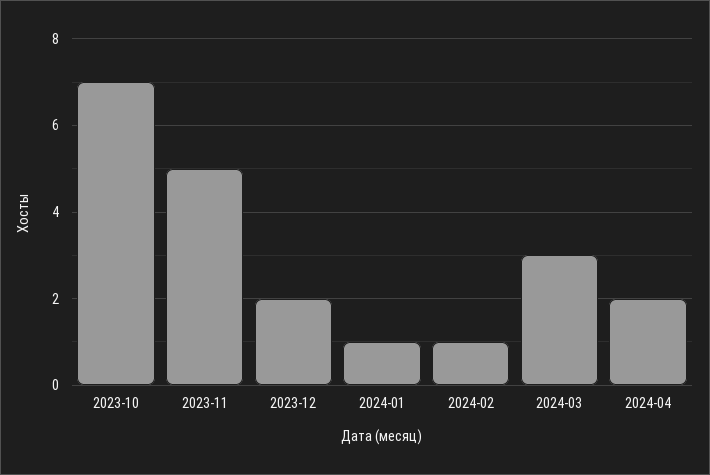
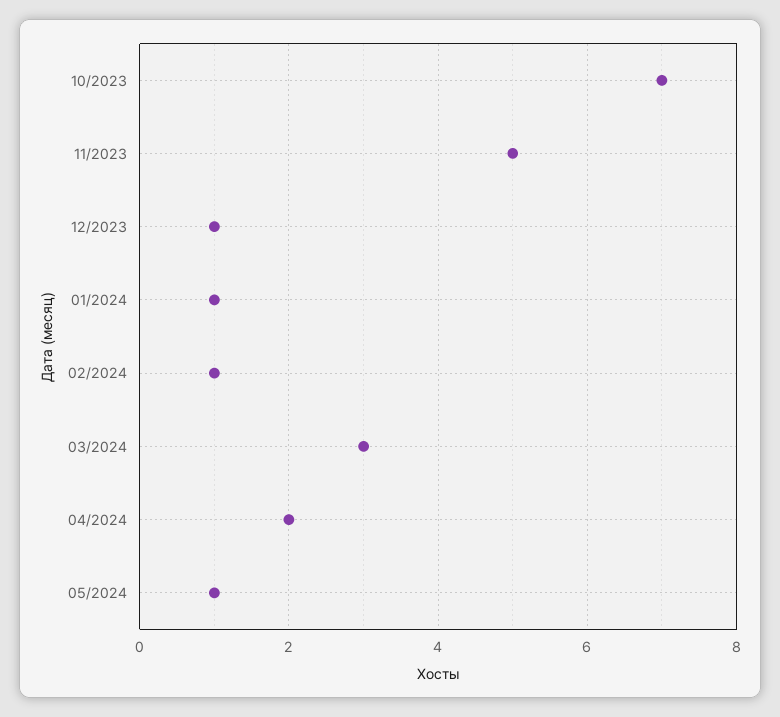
2023-12: 2 -> 1
05/2024: none -> 1

